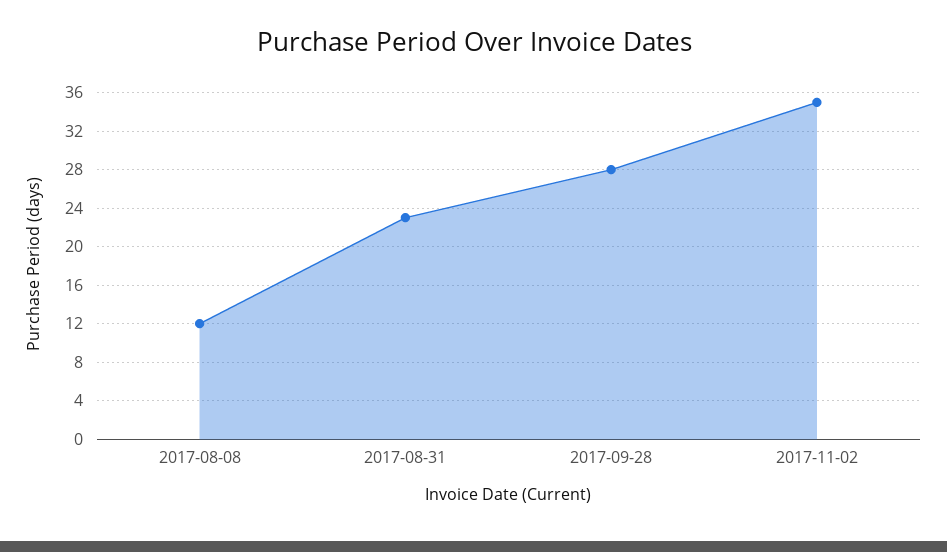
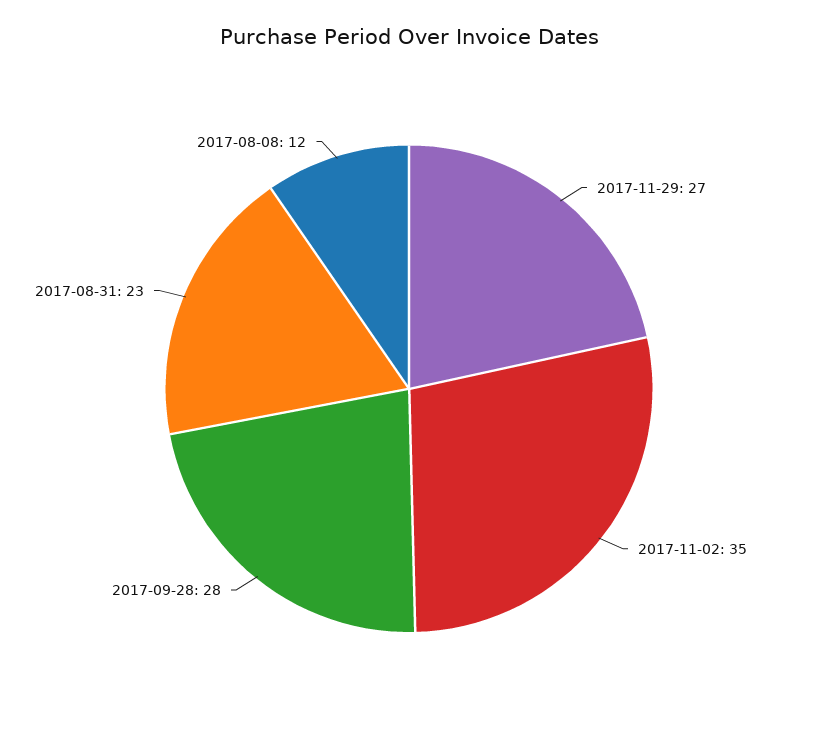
2017-11-29: none -> 27

